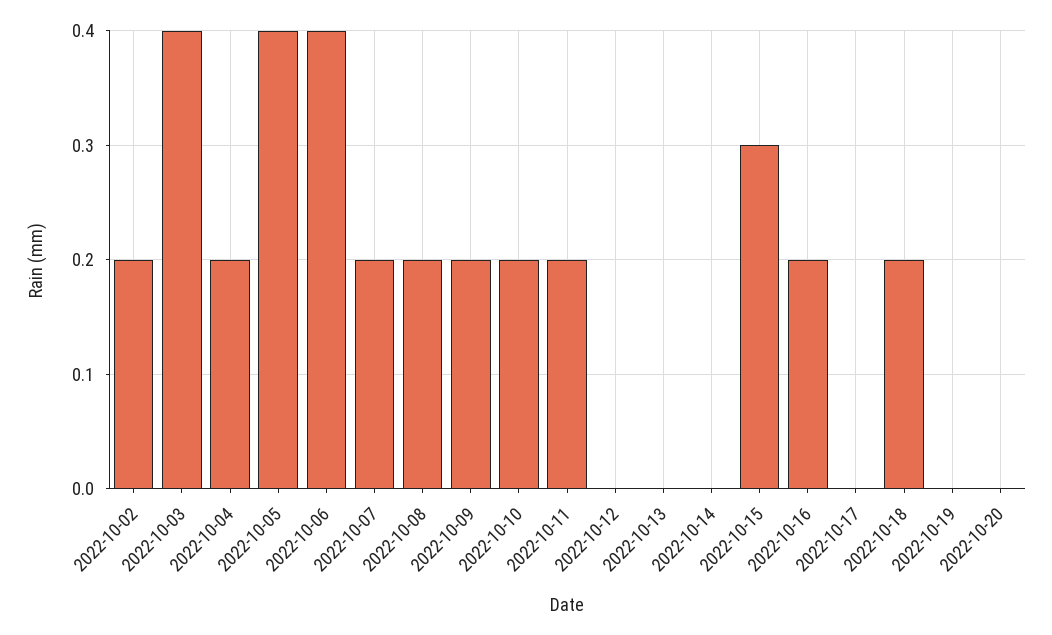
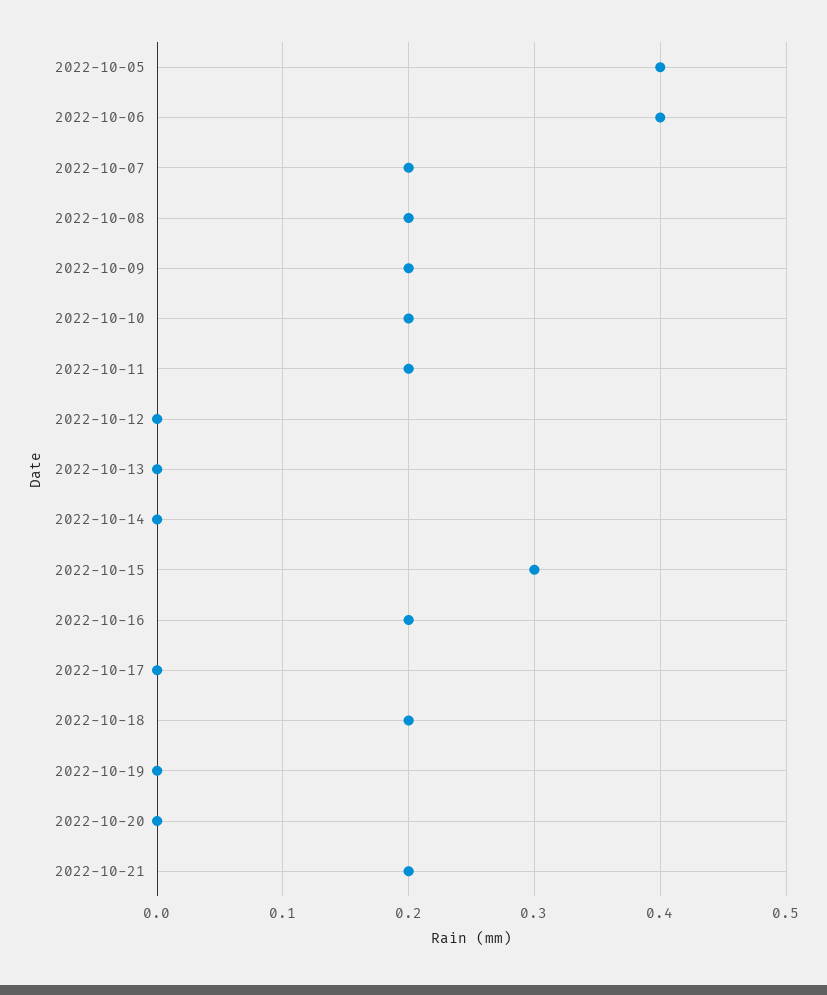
2022-10-02: 0.2 -> none
2022-10-03: 0.4 -> none
2022-10-04: 0.2 -> none
2022-10-21: none -> 0.2

